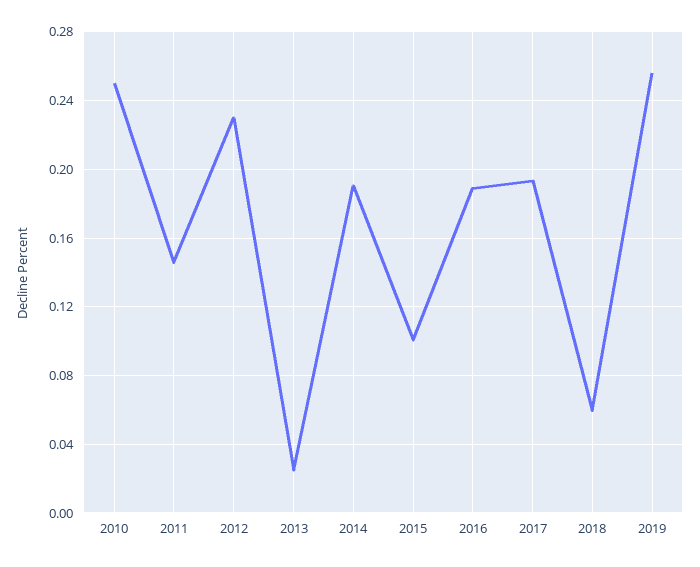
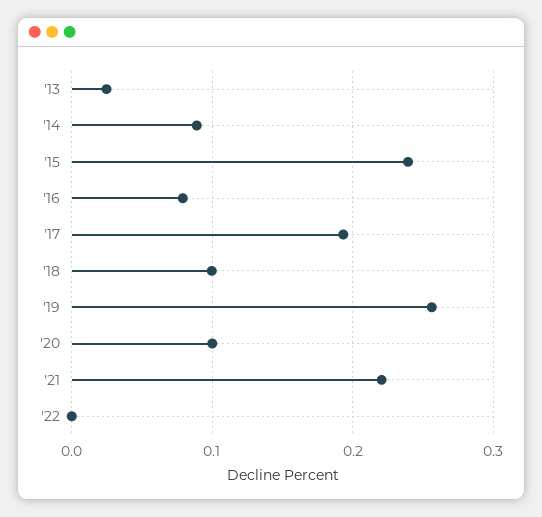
2010: 0.25 -> none
2011: 0.145 -> none
2012: 0.23 -> none
2014: 0.19 -> 0.09
2015: 0.1 -> 0.24
2016: 0.19 -> 0.08
2018: 0.06 -> 0.1
'20: none -> 0.1
'21: none -> 0.22
'22: none -> 0

